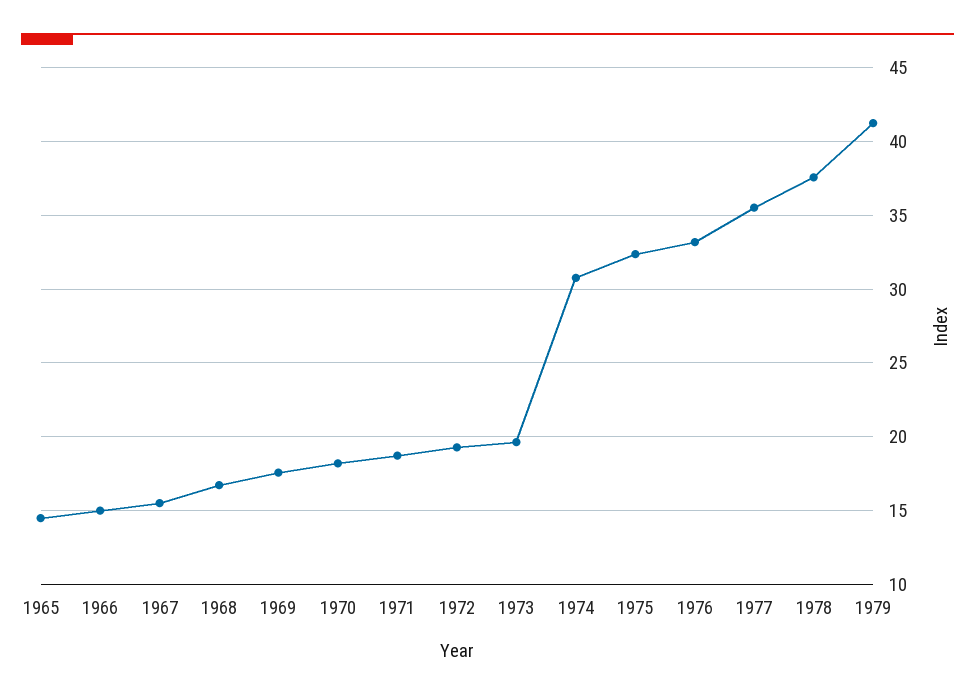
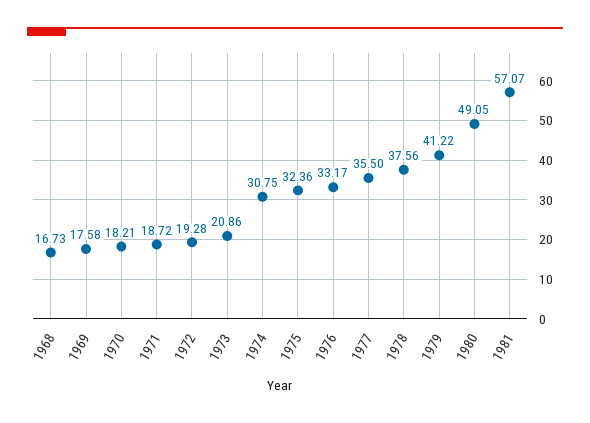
1965: 14.5 -> none
1966: 15 -> none
1967: 15.5 -> none
1973: 19.5 -> 20.86
1980: none -> 49.05
1981: none -> 57.07

